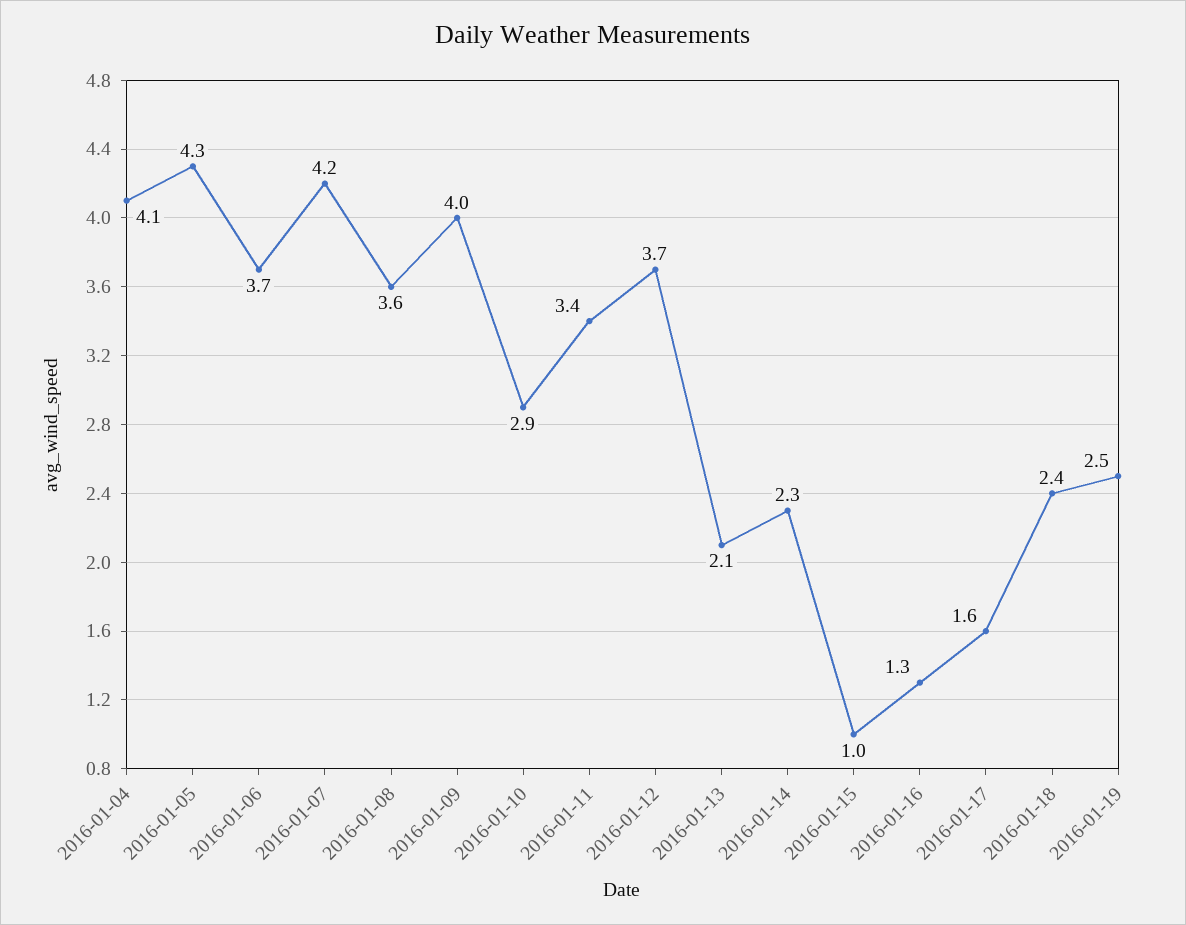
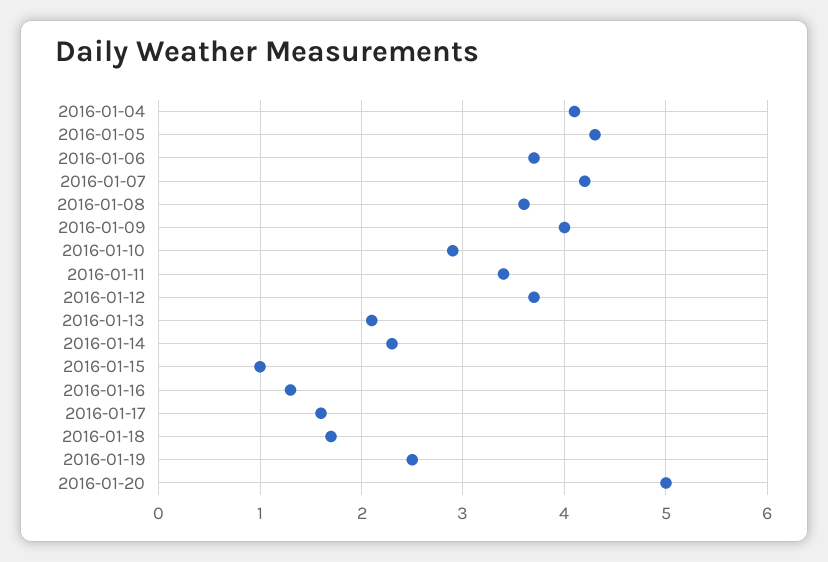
2016-01-18: 2.4 -> 1.7
2016-01-20: none -> 5

